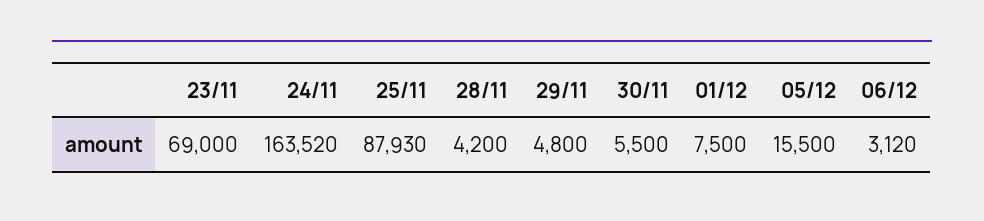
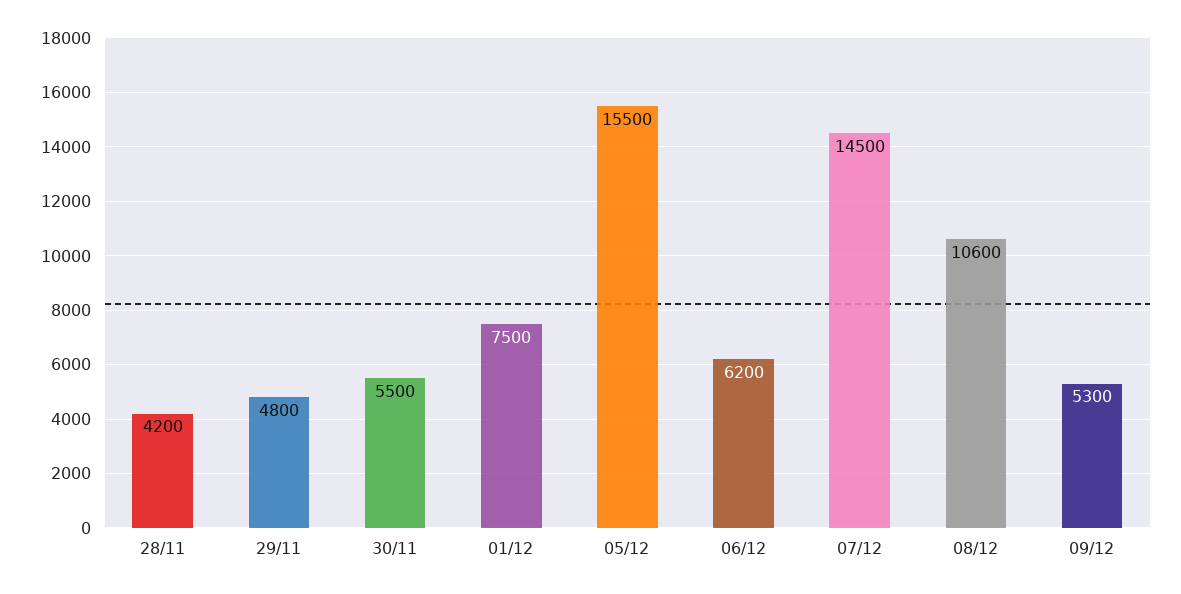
23/11: 69000 -> none
24/11: 163520 -> none
25/11: 87930 -> none
06/12: 3120 -> 6200
07/12: none -> 14500
08/12: none -> 10600
09/12: none -> 5300

